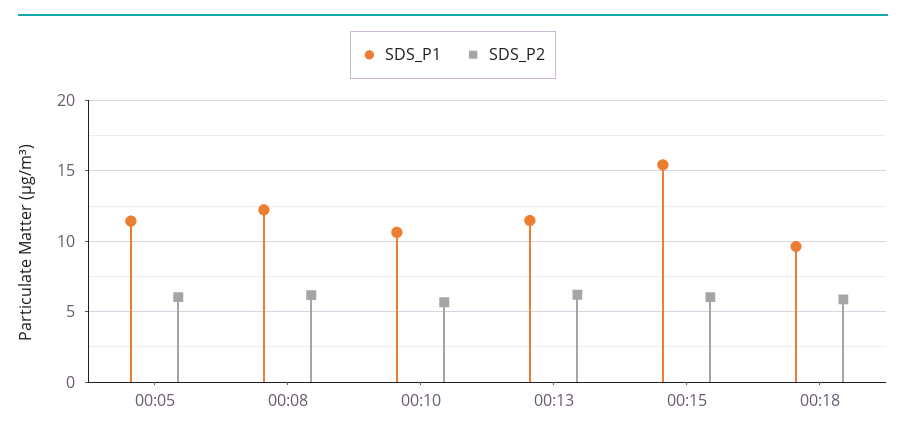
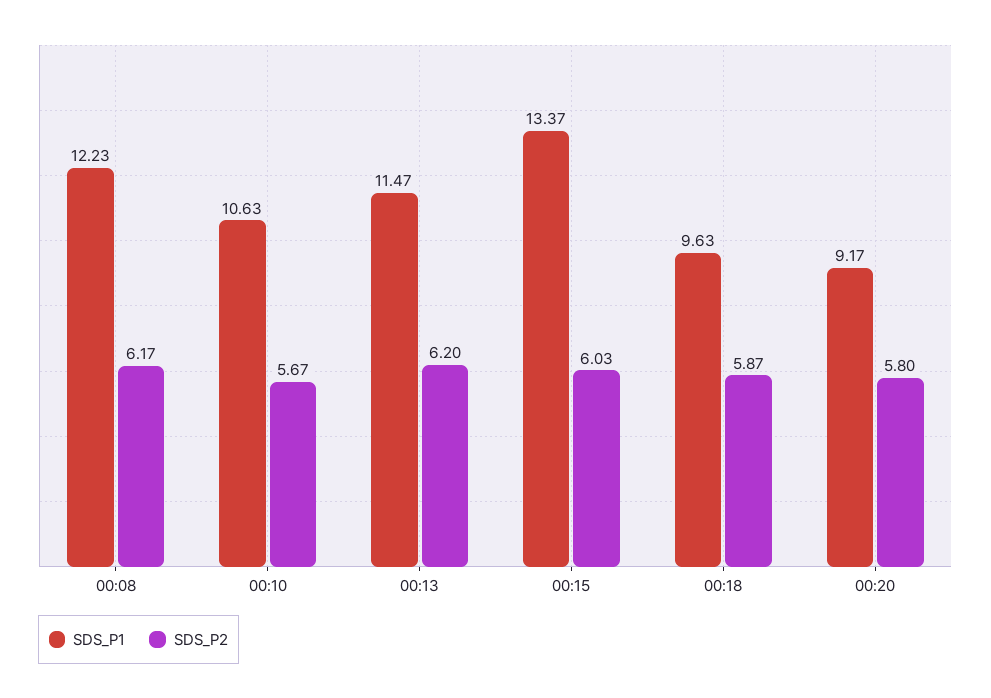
SDS_P1, 00:05: 11.5 -> none
SDS_P2, 00:05: 6 -> none
SDS_P1, 00:15: 15.5 -> 13.37
SDS_P1, 00:20: none -> 9.17
SDS_P2, 00:20: none -> 5.8

